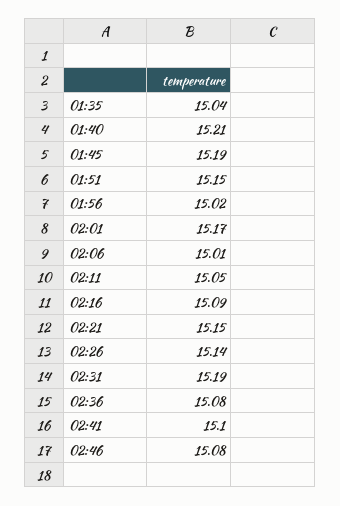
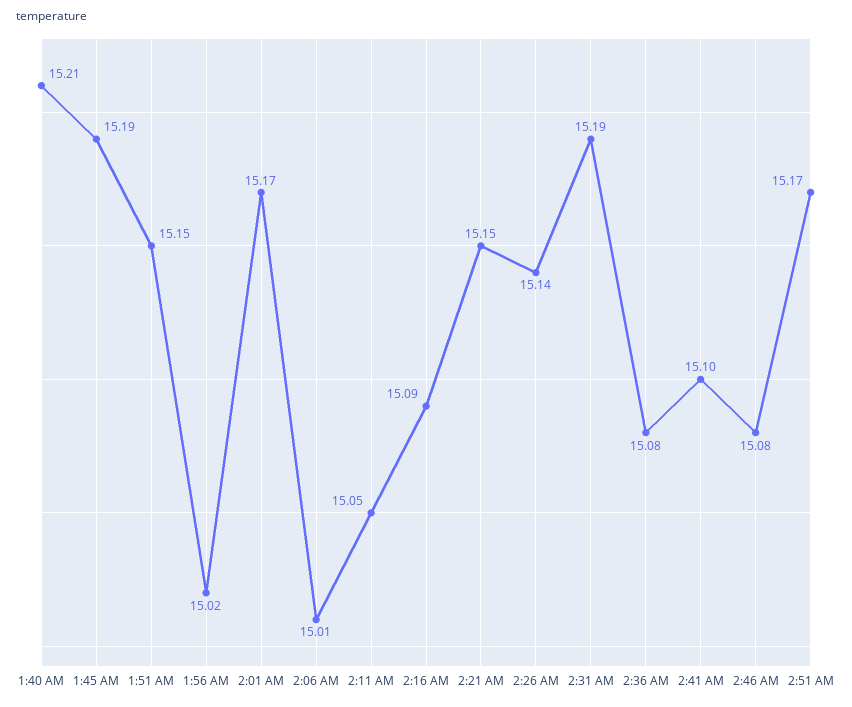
01:35: 15.04 -> none
2:51 AM: none -> 15.17

